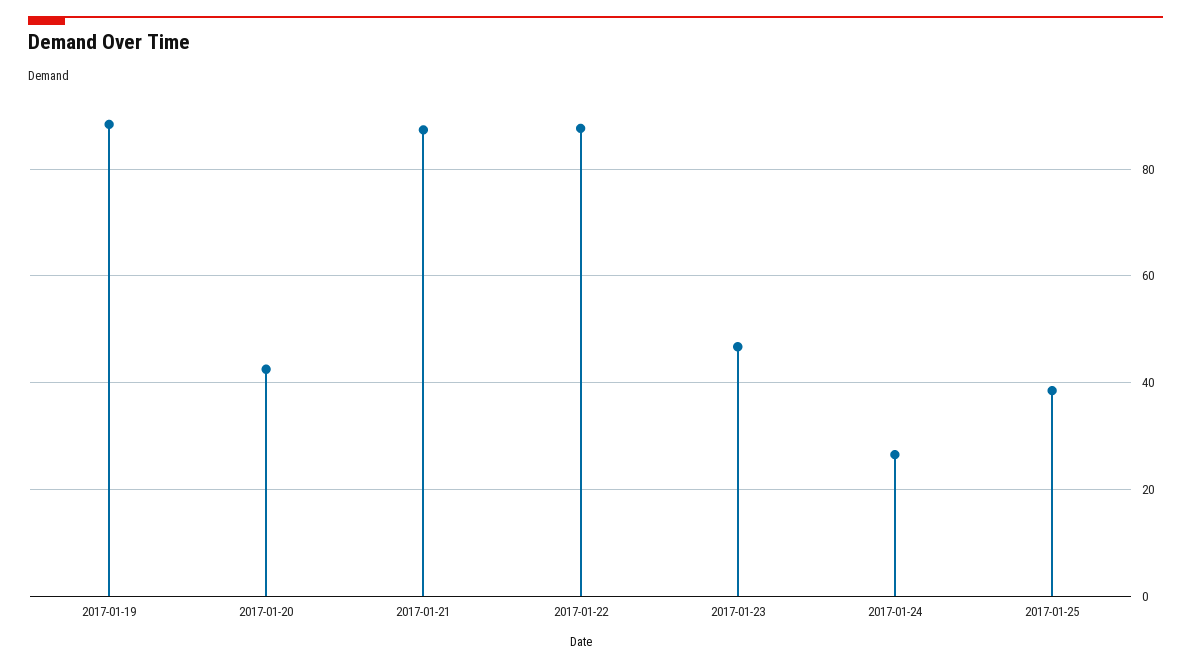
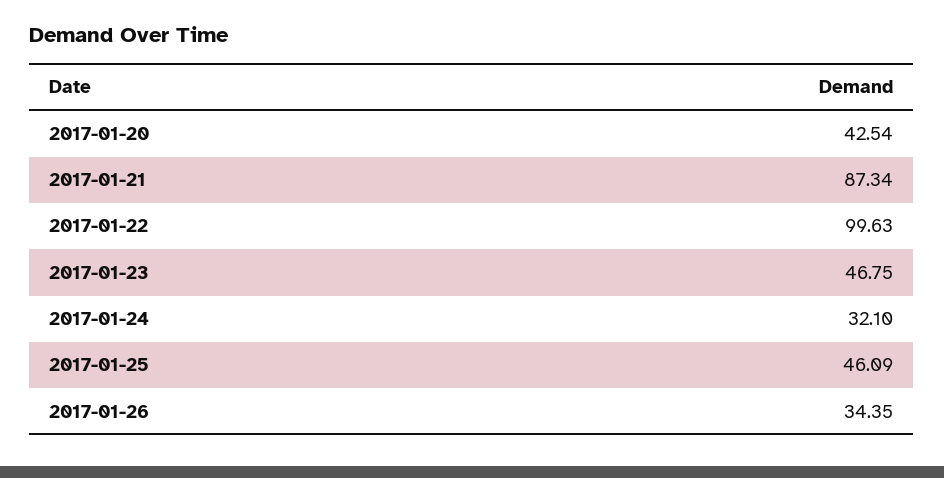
2017-01-19: 88 -> none
2017-01-22: 88 -> 99.63
2017-01-24: 26 -> 32.1
2017-01-25: 38 -> 46.09
2017-01-26: none -> 34.35

